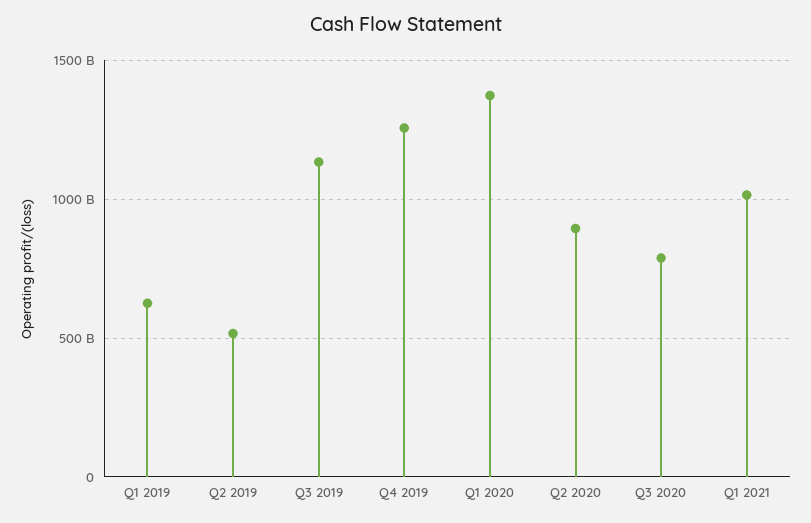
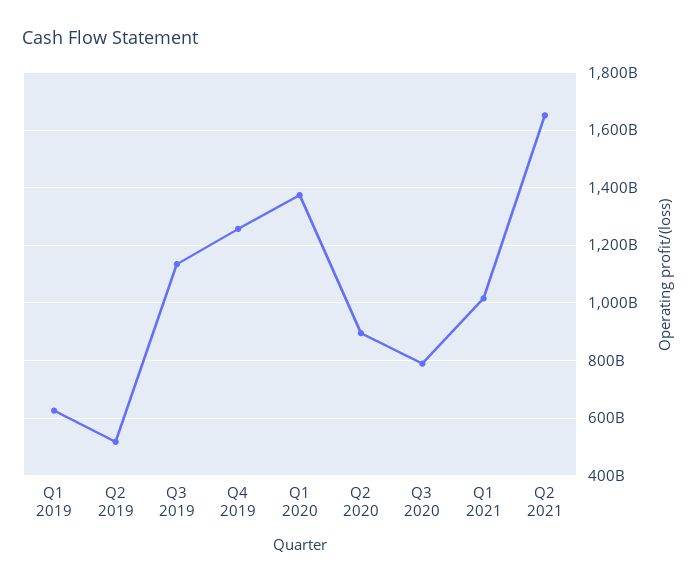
Q2 2021: none -> 1650000000000

